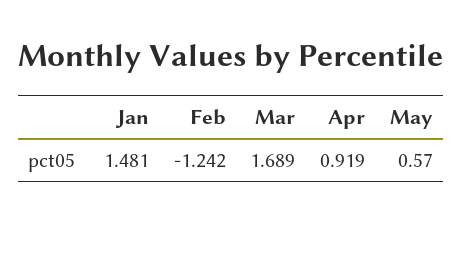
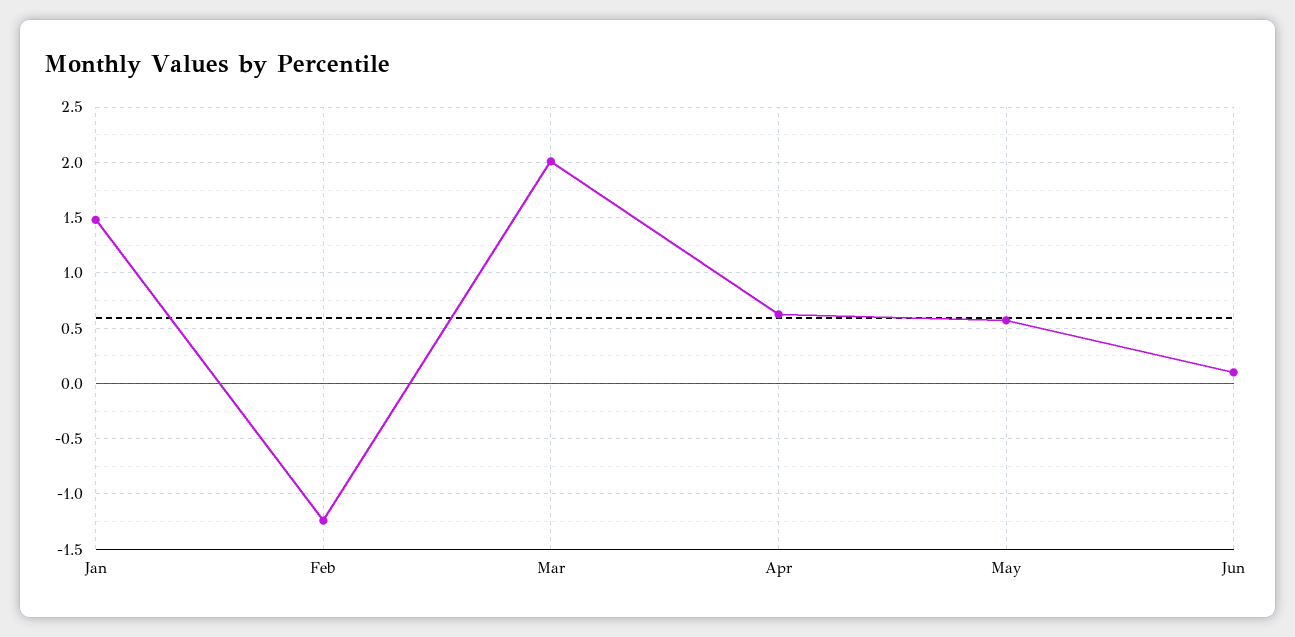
Mar: 1.689 -> 2
Apr: 0.919 -> 0.6
Jun: none -> 0.1

